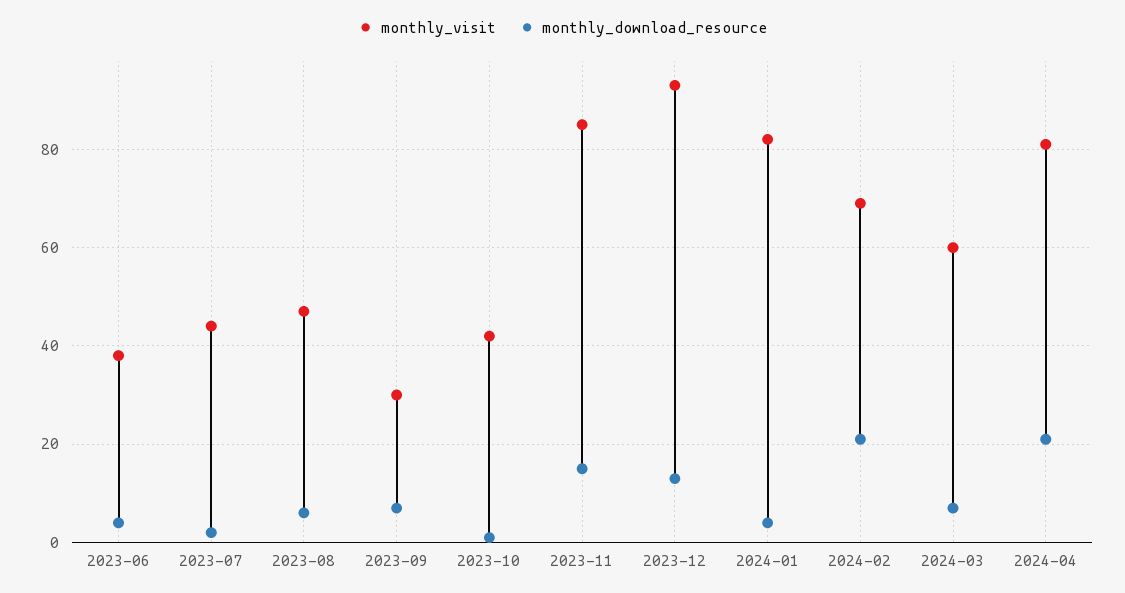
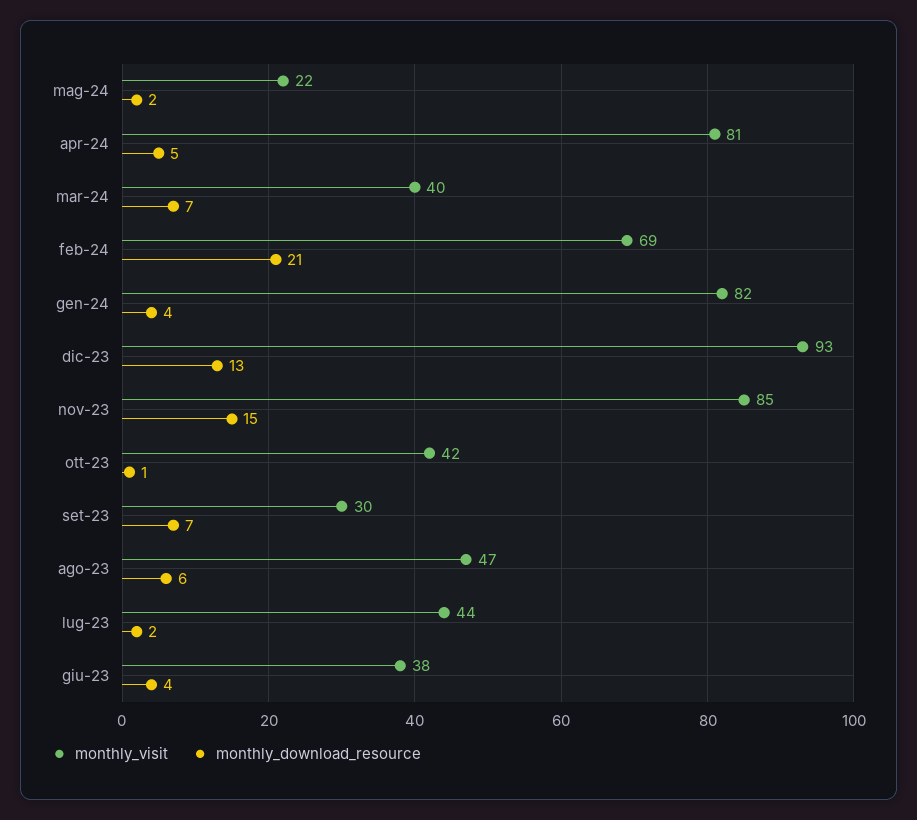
monthly_visit, 2024-03: 60 -> 40
monthly_download_resource, 2024-04: 20 -> 5
monthly_visit, mag-24: none -> 22
monthly_download_resource, mag-24: none -> 2

